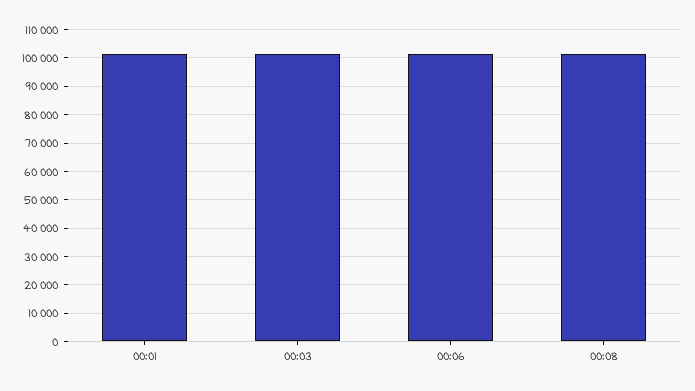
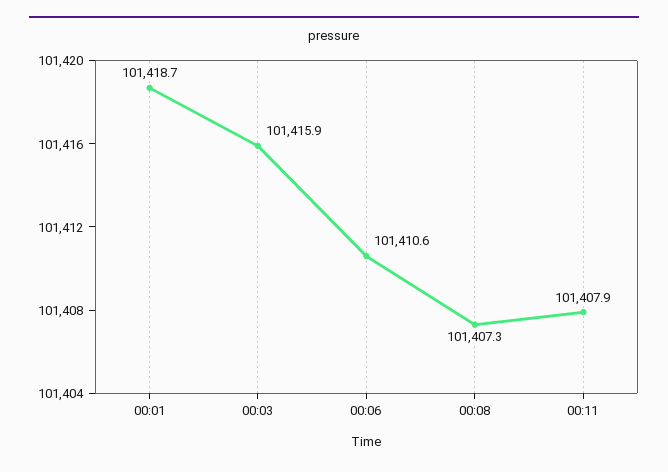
00:11: none -> 101407.9

